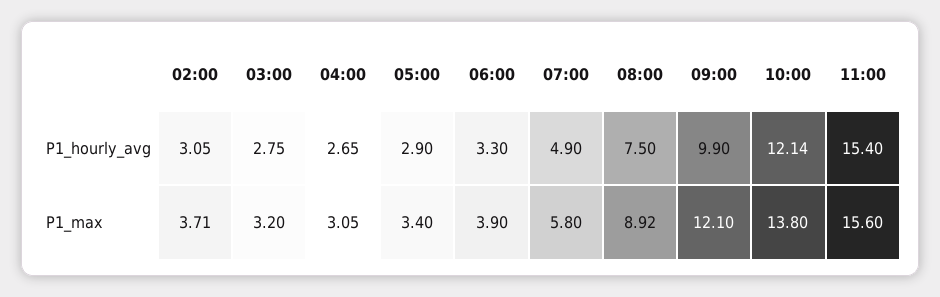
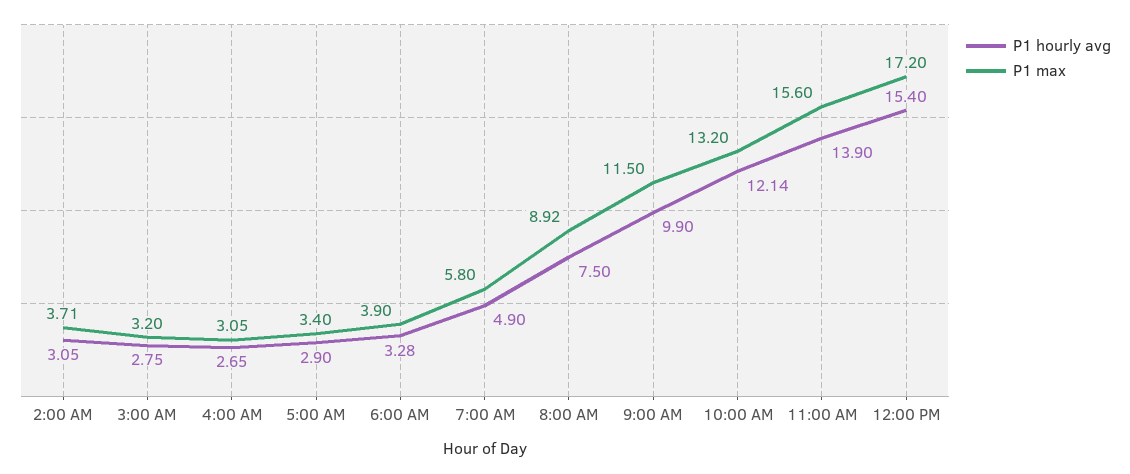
P1_hourly_avg, 06:00: 3.3 -> 3.28
P1_hourly_avg, 11:00: 15.4 -> 13.9
P1_max, 09:00: 12.1 -> 11.5
P1_max, 10:00: 13.8 -> 13.2
P1_hourly_avg, 12:00 PM: none -> 15.4
P1_max, 12:00 PM: none -> 17.2

